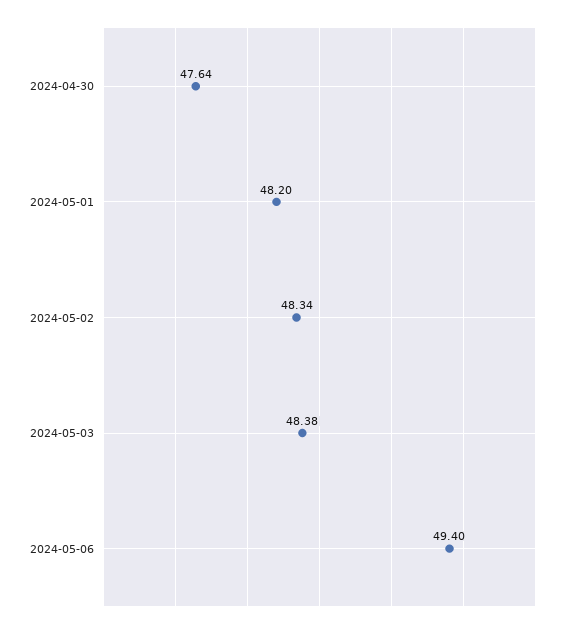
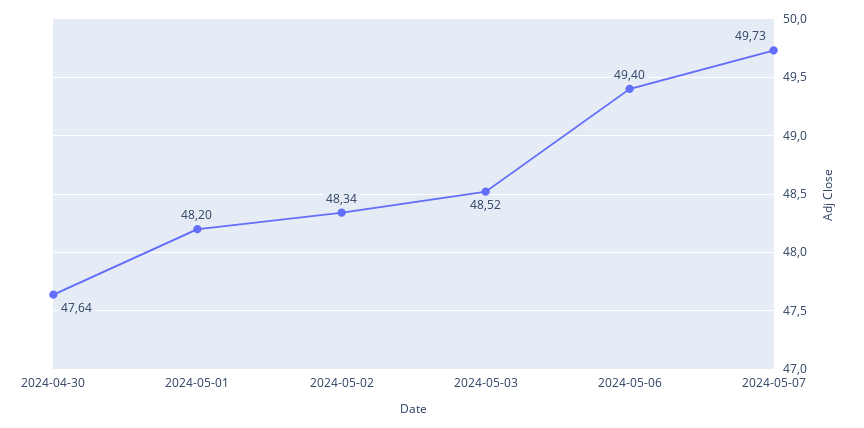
2024-05-03: 48.38 -> 48.52
2024-05-07: none -> 49.73

